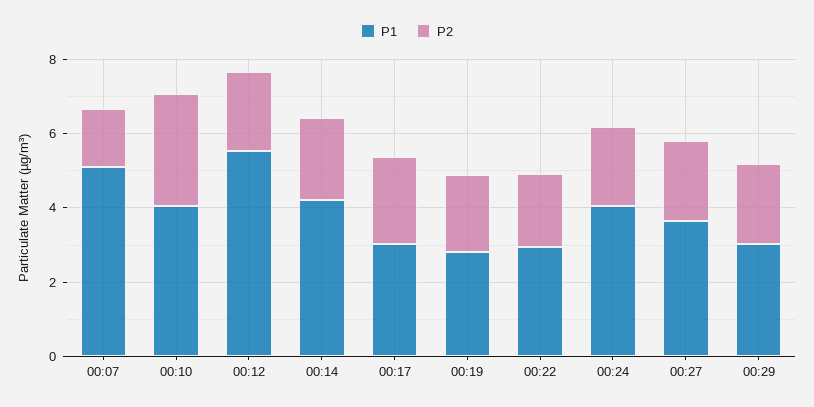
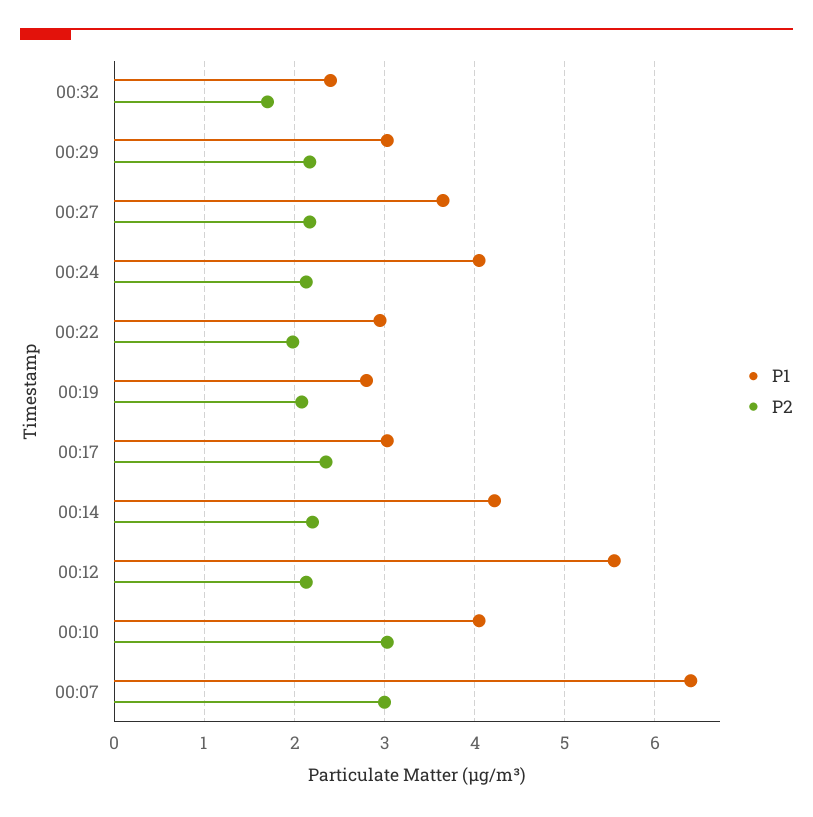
P1, 00:07: 5 -> 6.4
P2, 00:07: 1.5 -> 3
P1, 00:32: none -> 2.4
P2, 00:32: none -> 1.7

